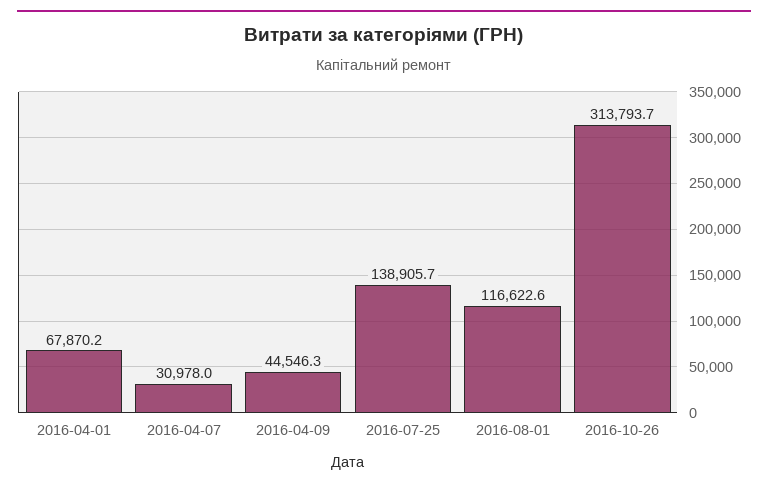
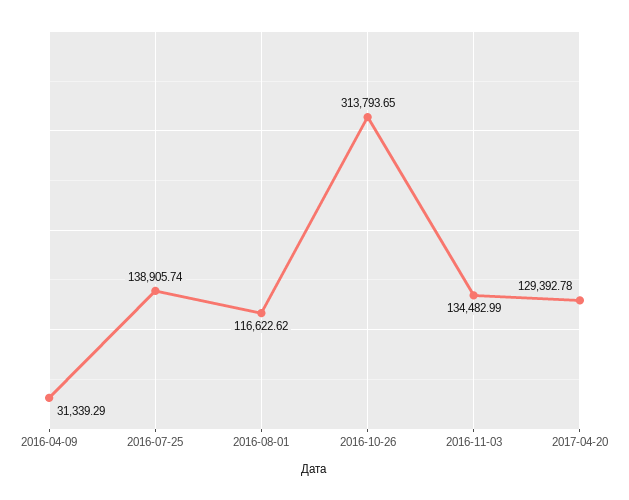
2016-04-01: 67870.2 -> none
2016-04-07: 30978 -> none
2016-04-09: 44546.3 -> 31339.29
2016-11-03: none -> 134482.99
2017-04-20: none -> 129392.78

